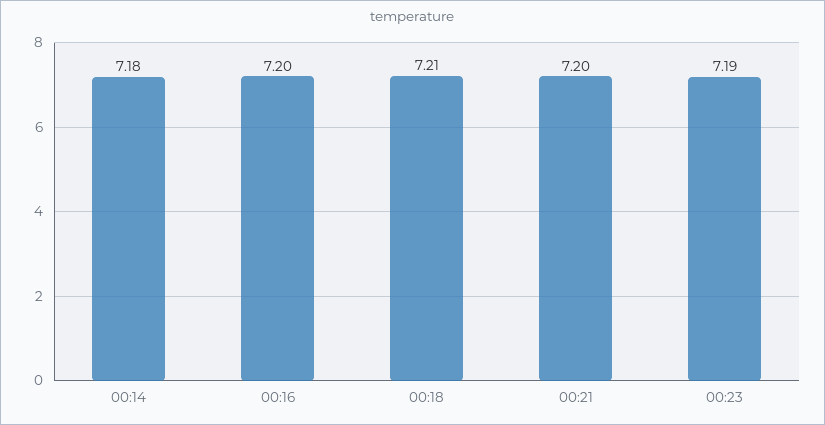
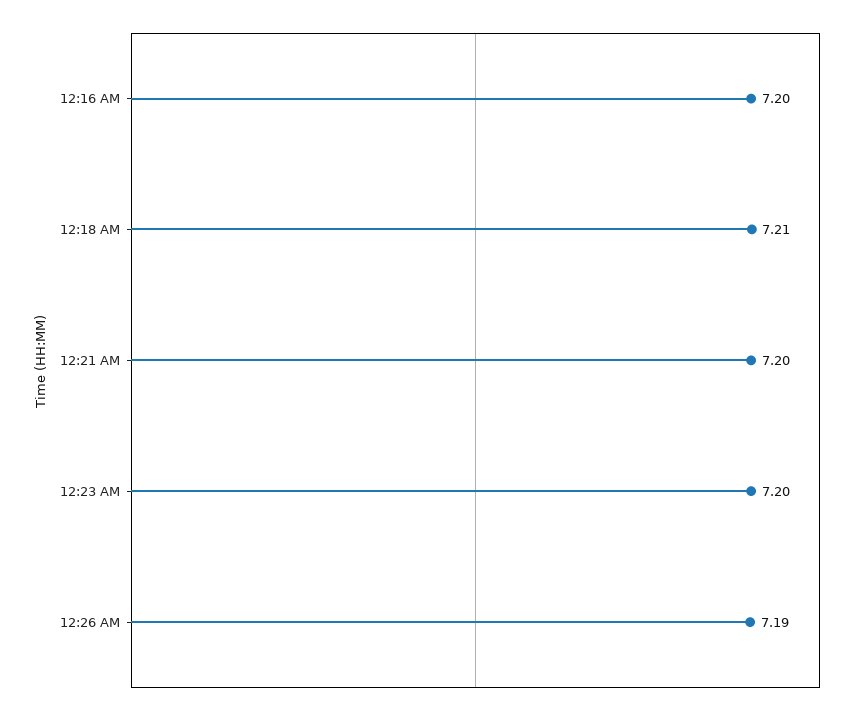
00:14: 7.18 -> none
00:23: 7.19 -> 7.2
12:26 AM: none -> 7.19

